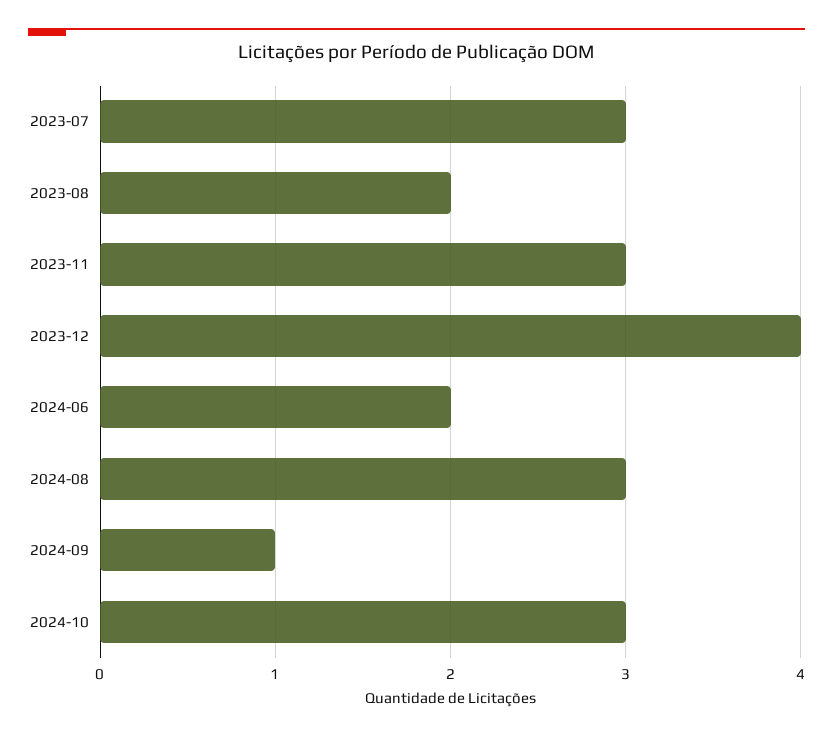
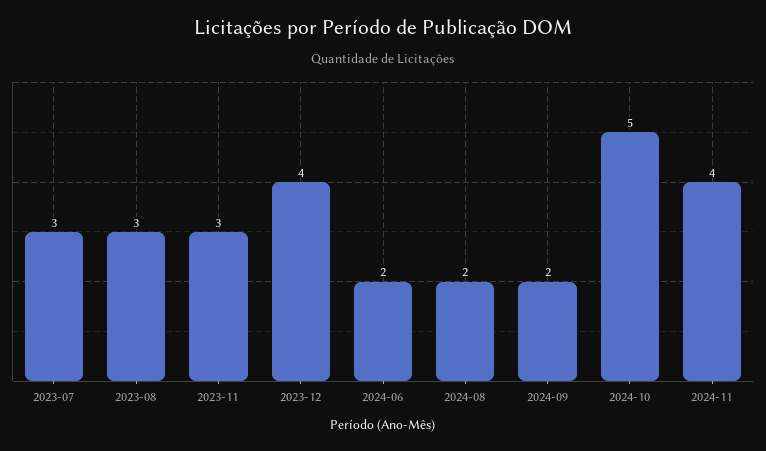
2023-08: 2 -> 3
2024-08: 3 -> 2
2024-09: 1 -> 2
2024-10: 3 -> 5
2024-11: none -> 4

